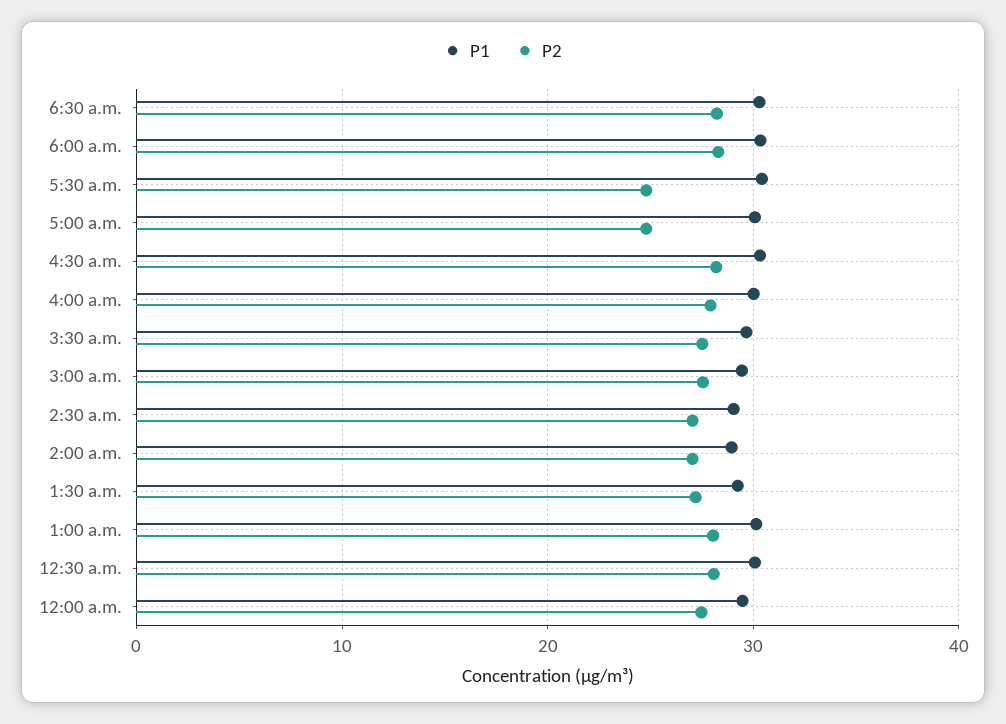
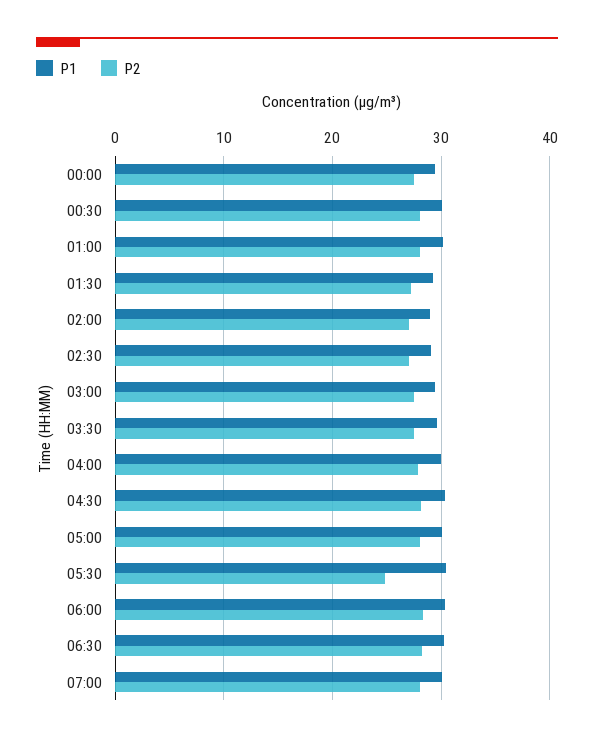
P2, 5:00 a.m.: 25 -> 28
P1, 07:00: none -> 30
P2, 07:00: none -> 28

